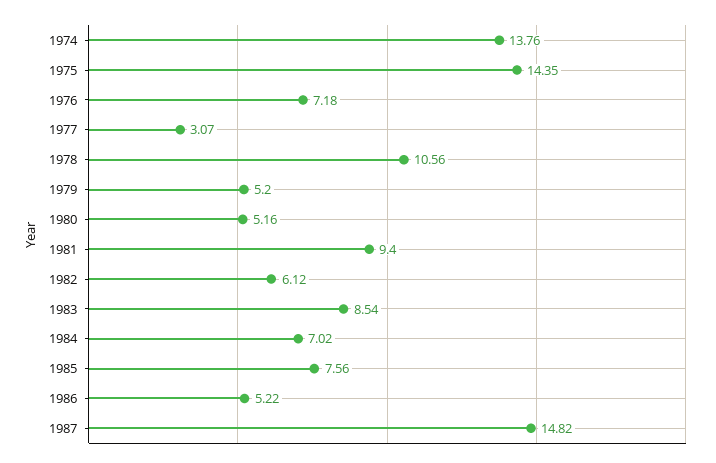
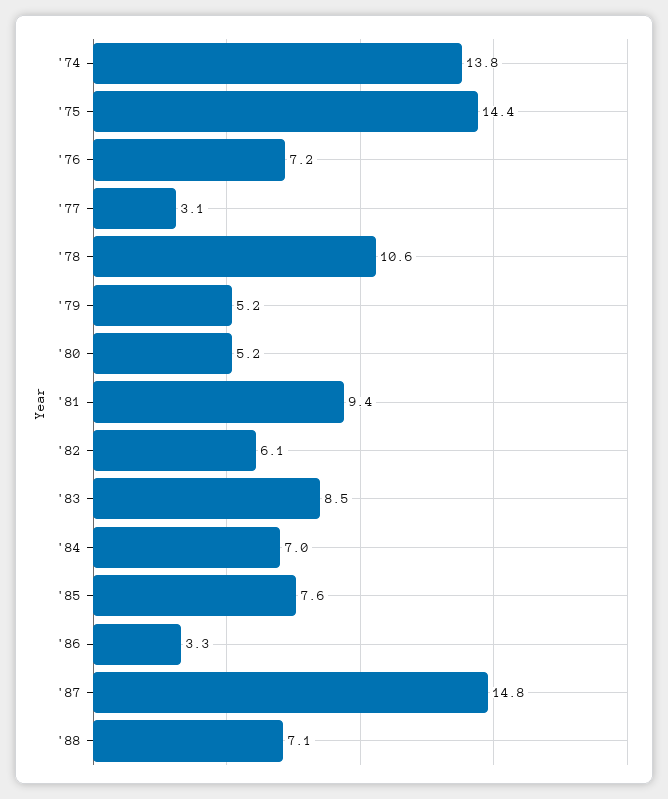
1986: 5.22 -> 3.3
'88: none -> 7.1

